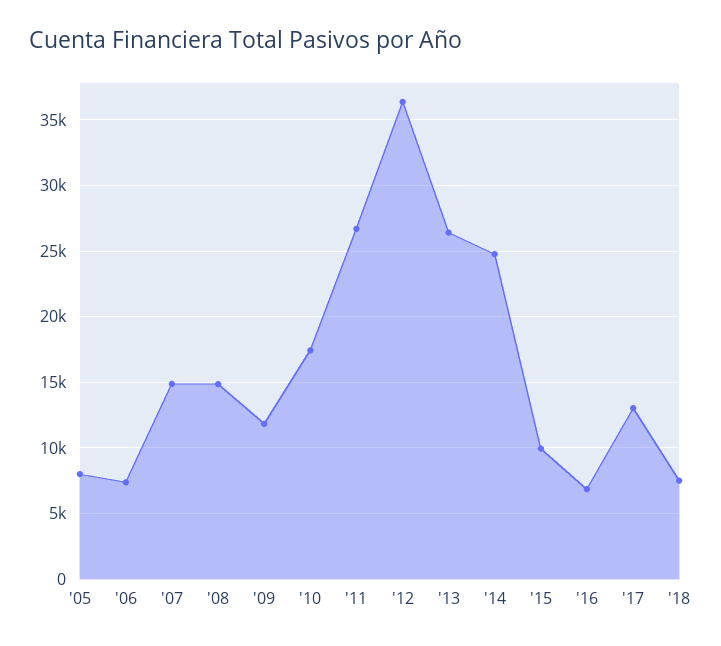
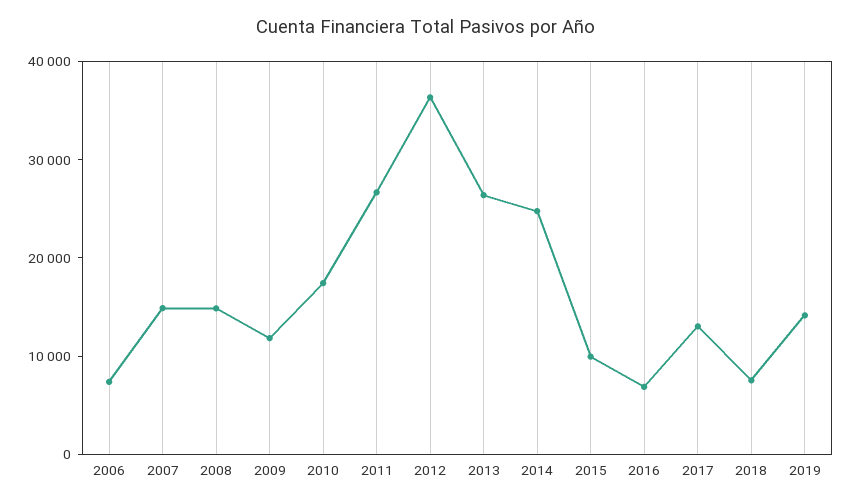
'05: 8000 -> none
2019: none -> 14000

